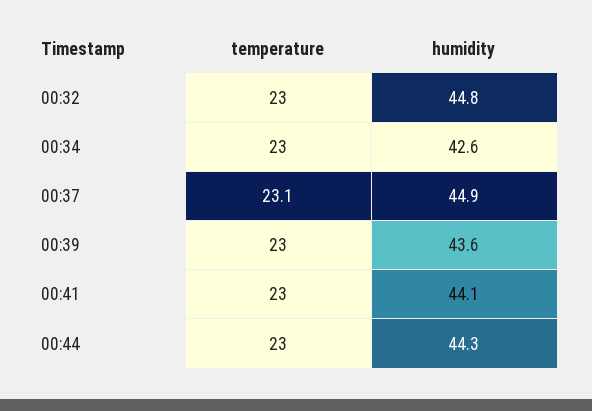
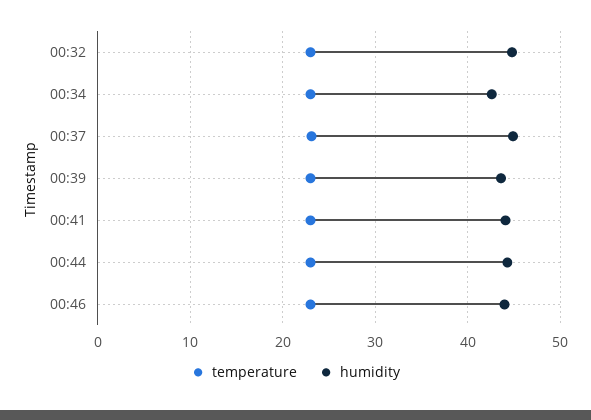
temperature, 00:46: none -> 23
humidity, 00:46: none -> 44

